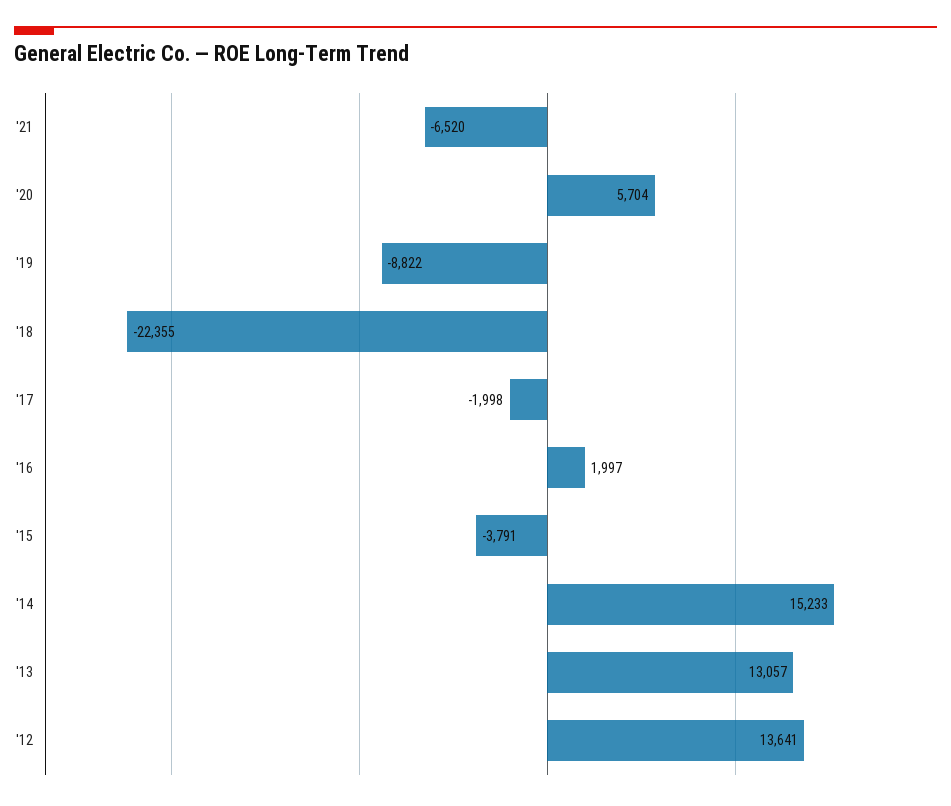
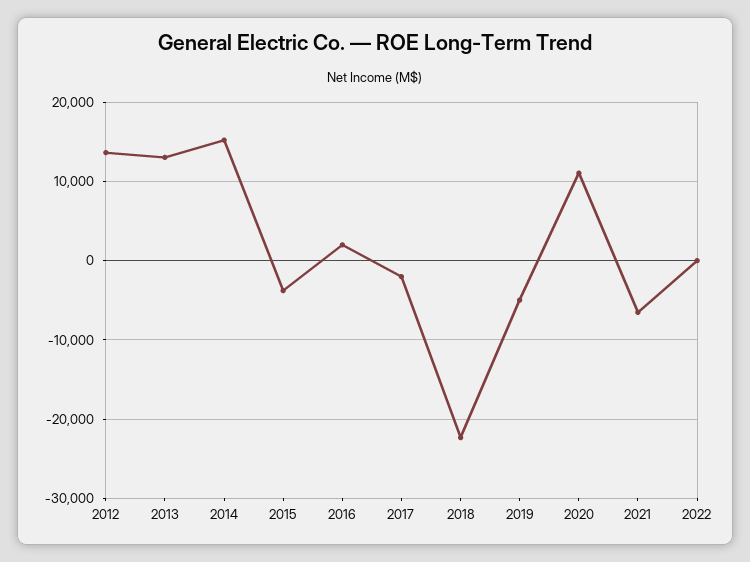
'20: 5704 -> 11000
'19: -8822 -> -5000
2022: none -> 0

